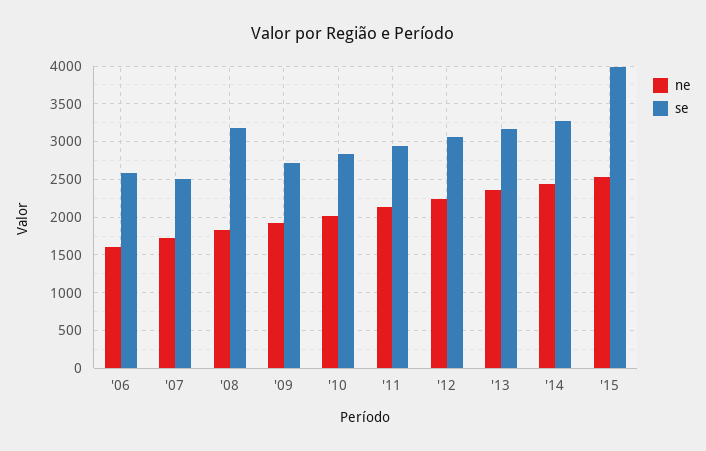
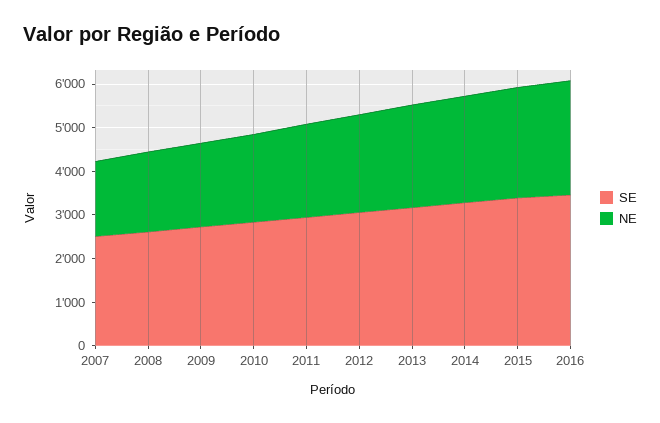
ne, '06: 1600 -> none
se, '06: 2600 -> none
se, '08: 3200 -> 2600
se, '15: 4000 -> 3400
se, 2016: none -> 3400
ne, 2016: none -> 2600

